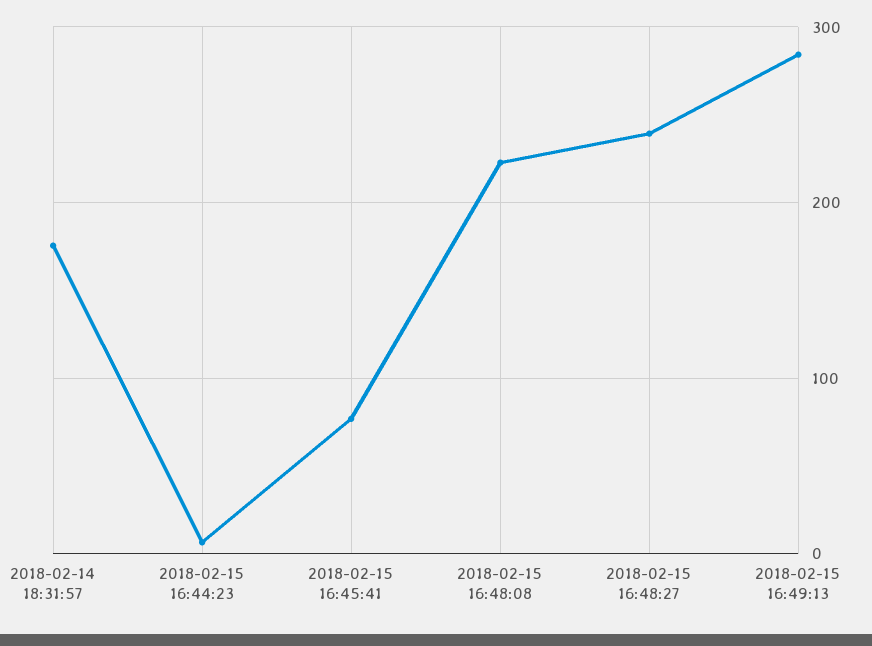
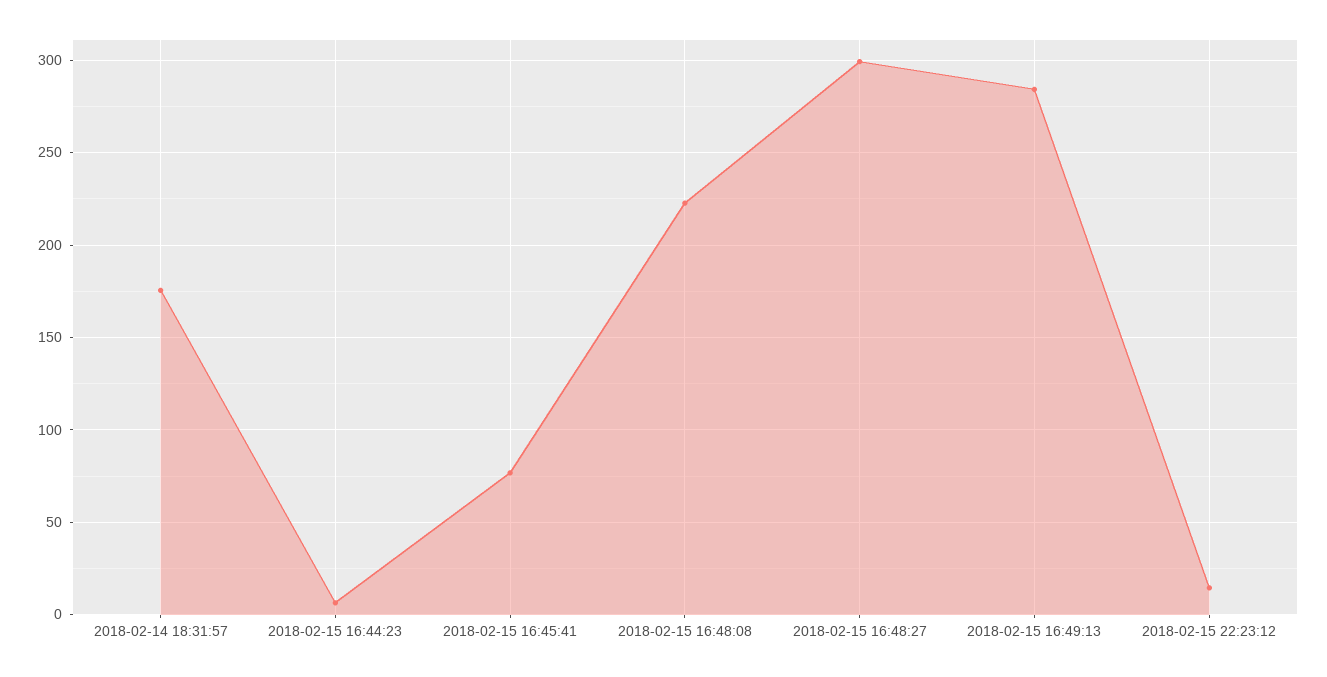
2018-02-15 16:48:27: 240 -> 300
2018-02-15 22:23:12: none -> 15

